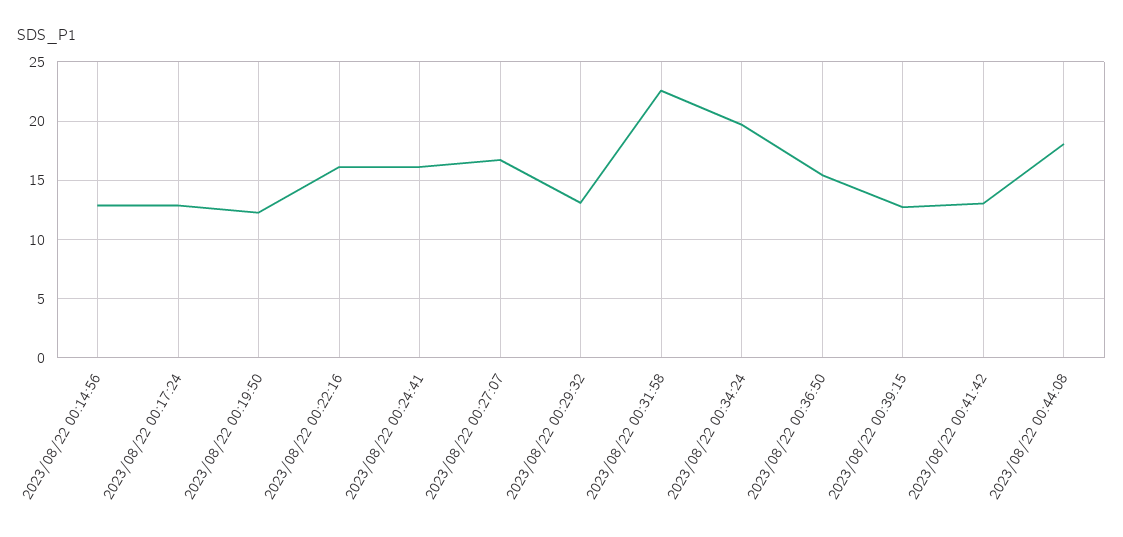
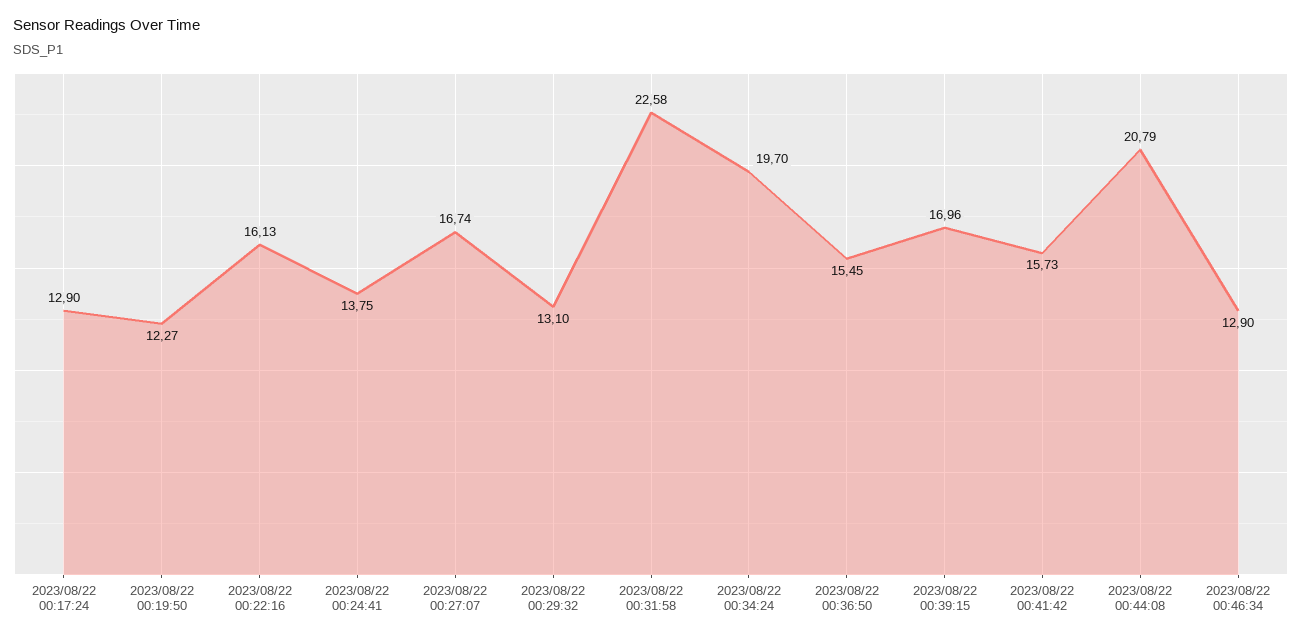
2023/08/22 00:14:56: 13 -> none
2023/08/22 00:24:41: 16 -> 13.75
2023/08/22 00:39:15: 13 -> 16.96
2023/08/22 00:41:42: 13 -> 15.73
2023/08/22 00:44:08: 18 -> 20.79
2023/08/22 00:46:34: none -> 12.9

